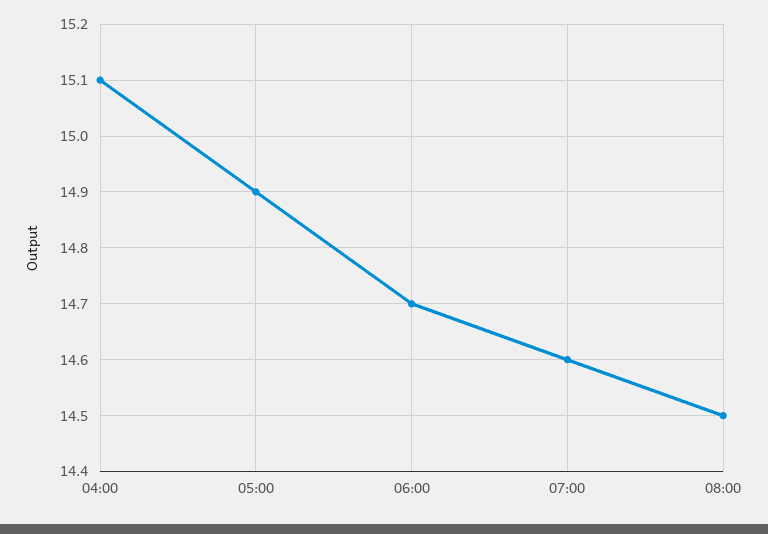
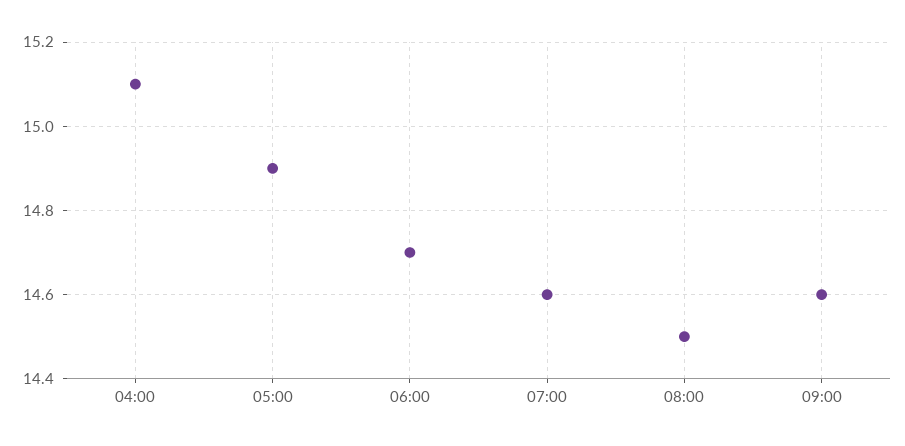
09:00: none -> 14.6

